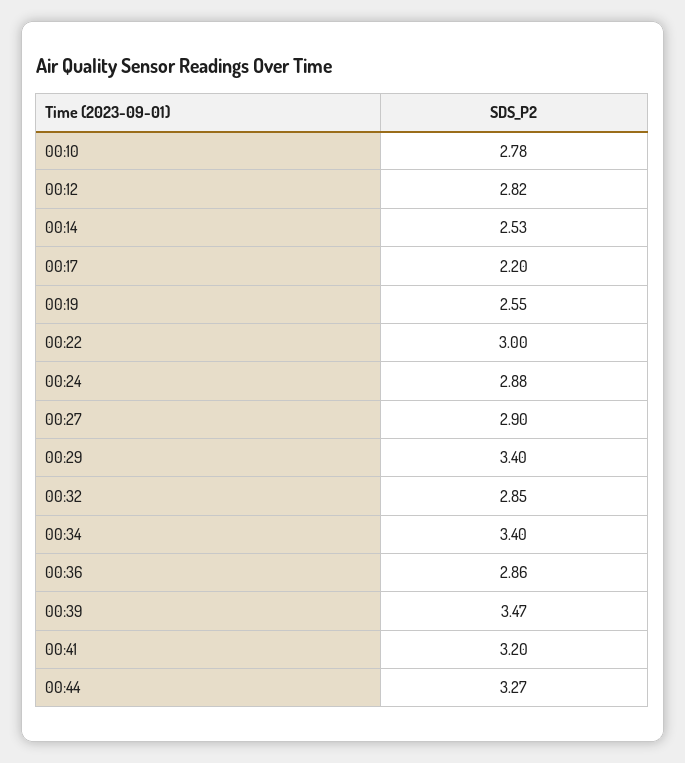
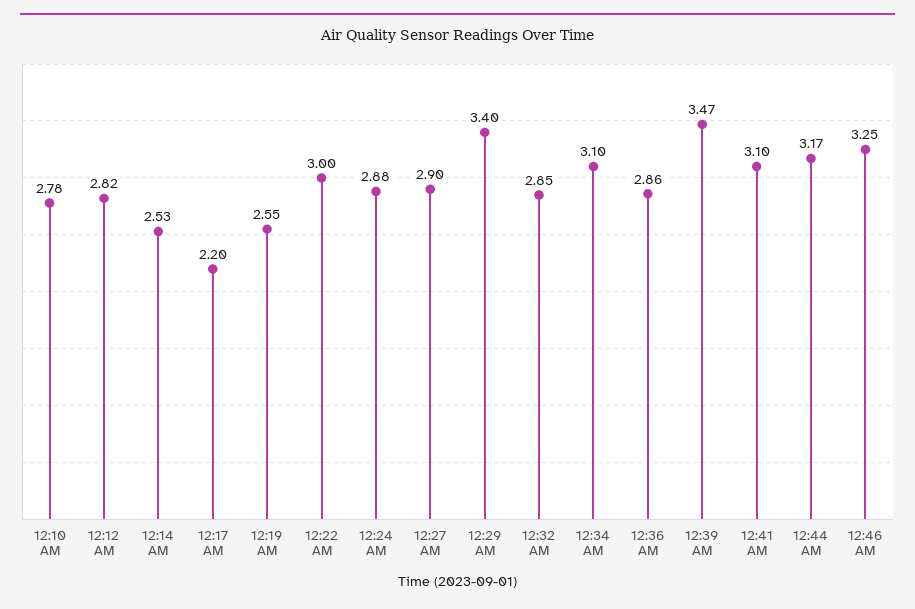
00:34: 3.4 -> 3.1
00:41: 3.2 -> 3.1
00:44: 3.27 -> 3.17
12:46 AM: none -> 3.25

